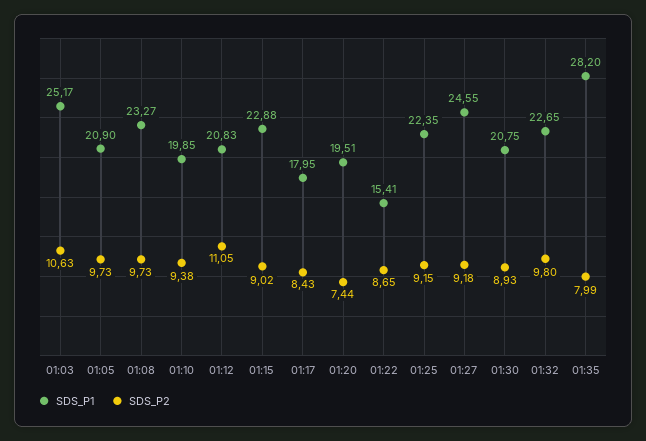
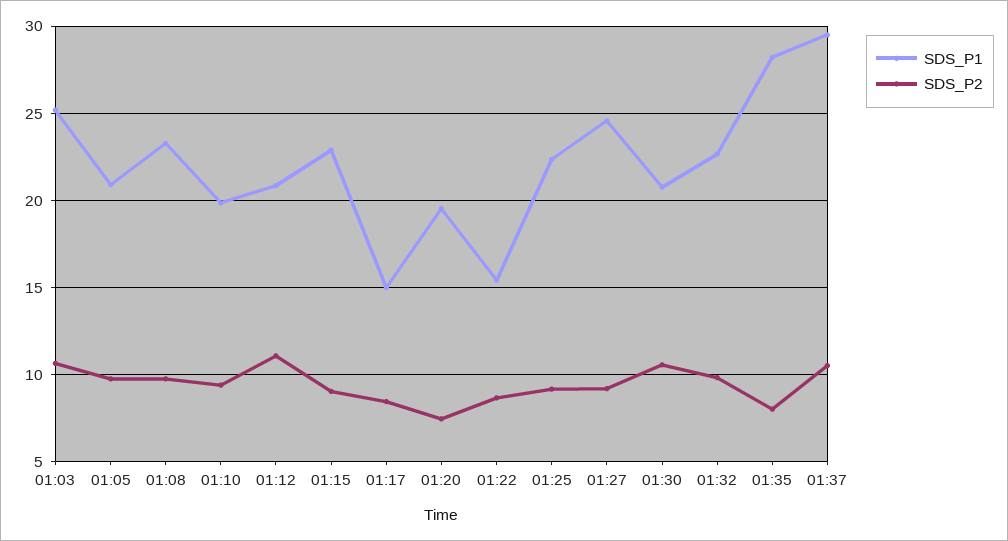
SDS_P1, 01:17: 17.95 -> 15
SDS_P2, 01:30: 8.93 -> 10.5
SDS_P1, 01:37: none -> 29.5
SDS_P2, 01:37: none -> 10.5

